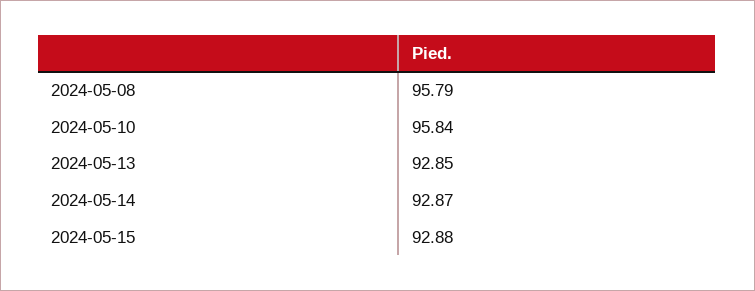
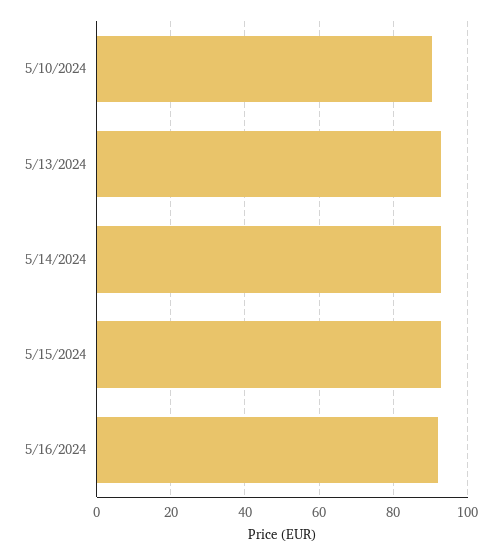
2024-05-08: 95.79 -> none
2024-05-10: 95.84 -> 90
5/16/2024: none -> 92

